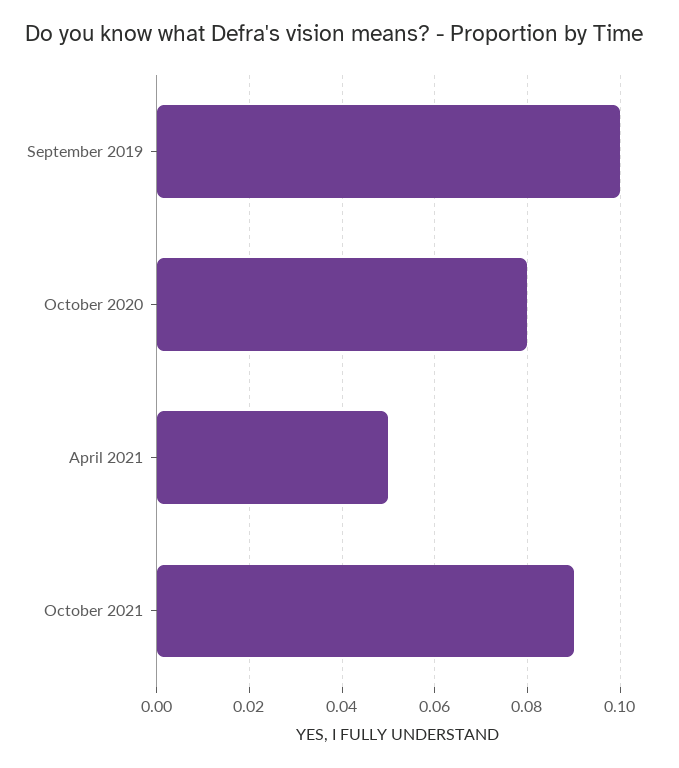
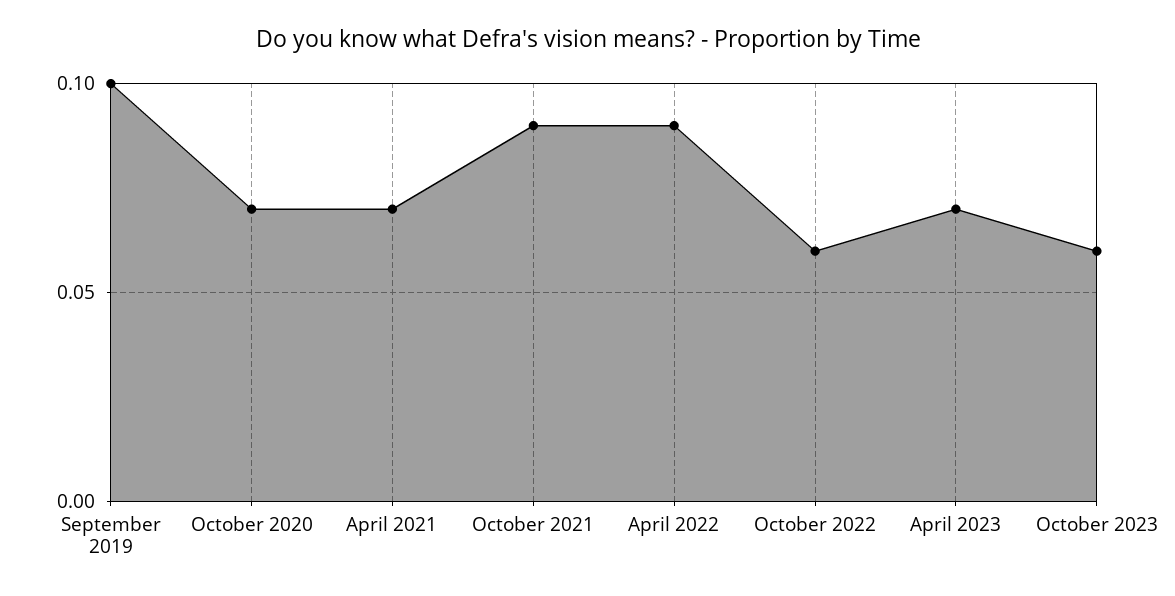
October 2020: 0.08 -> 0.07
April 2021: 0.05 -> 0.07
April 2022: none -> 0.09
October 2022: none -> 0.06
April 2023: none -> 0.07
October 2023: none -> 0.06

